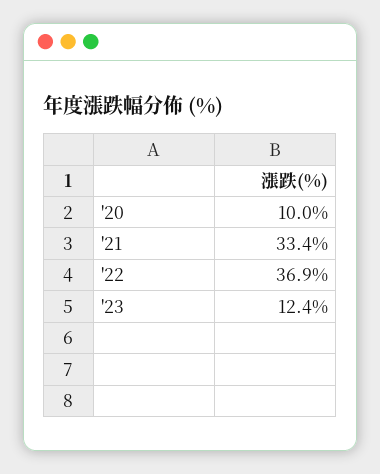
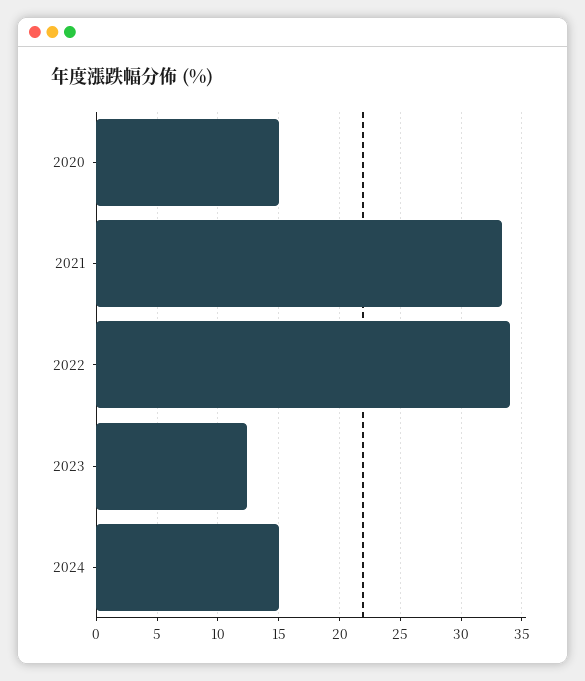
'20: 10 -> 15
'22: 36.9 -> 34
2024: none -> 15

